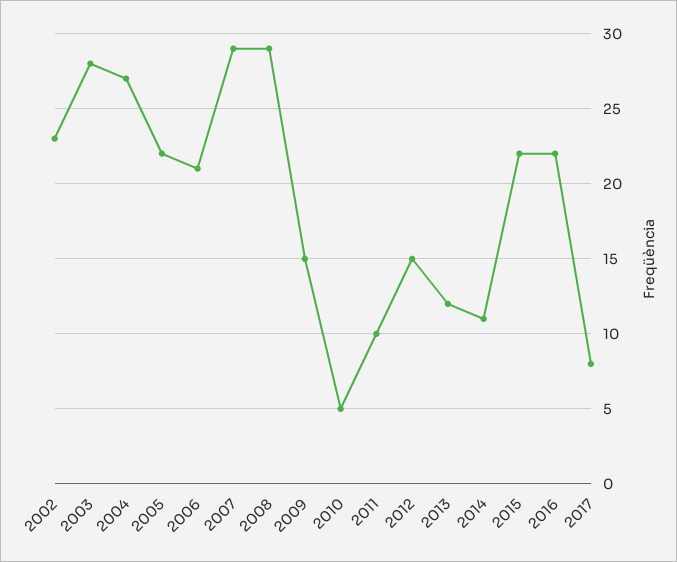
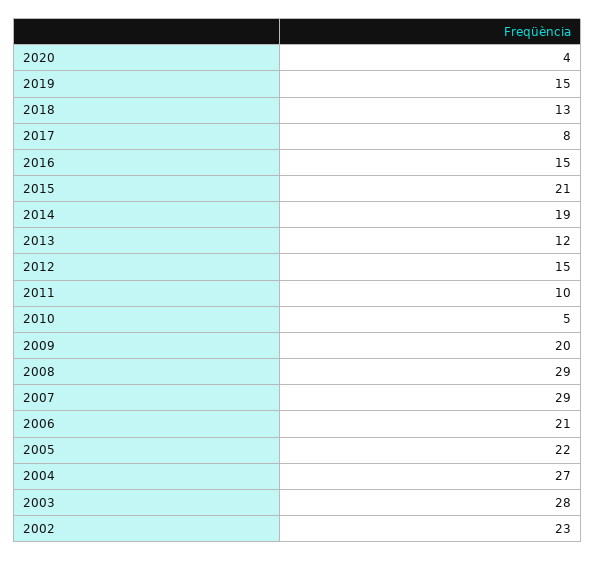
2009: 15 -> 20
2014: 11 -> 19
2015: 22 -> 21
2016: 22 -> 15
2020: none -> 4
2019: none -> 15
2018: none -> 13

